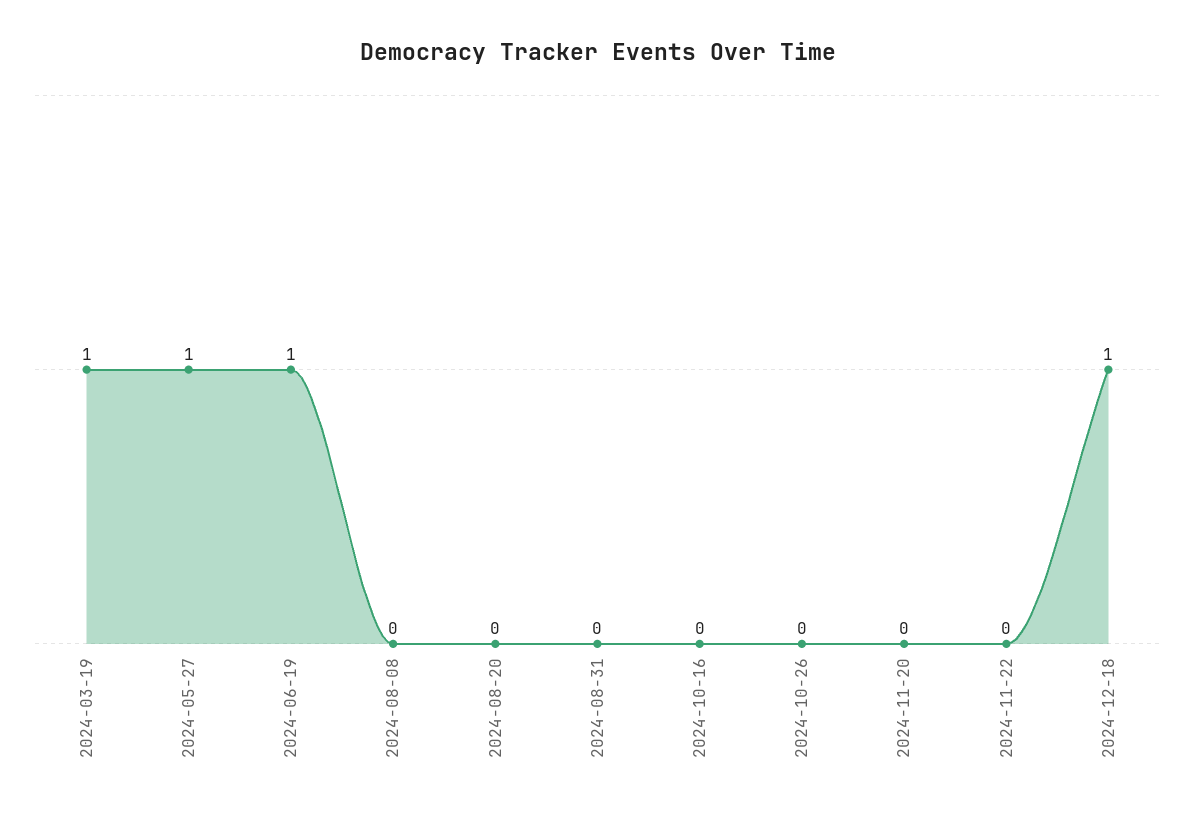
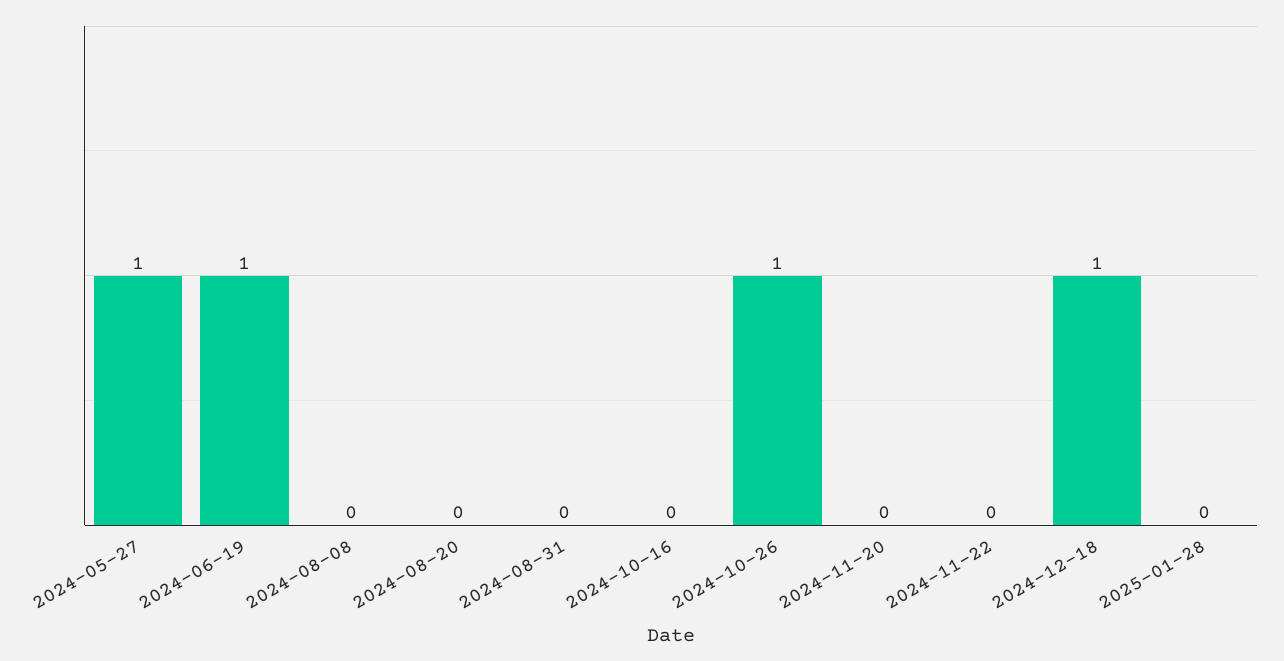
2024-03-19: 1 -> none
2024-10-26: 0 -> 1
2025-01-28: none -> 0

